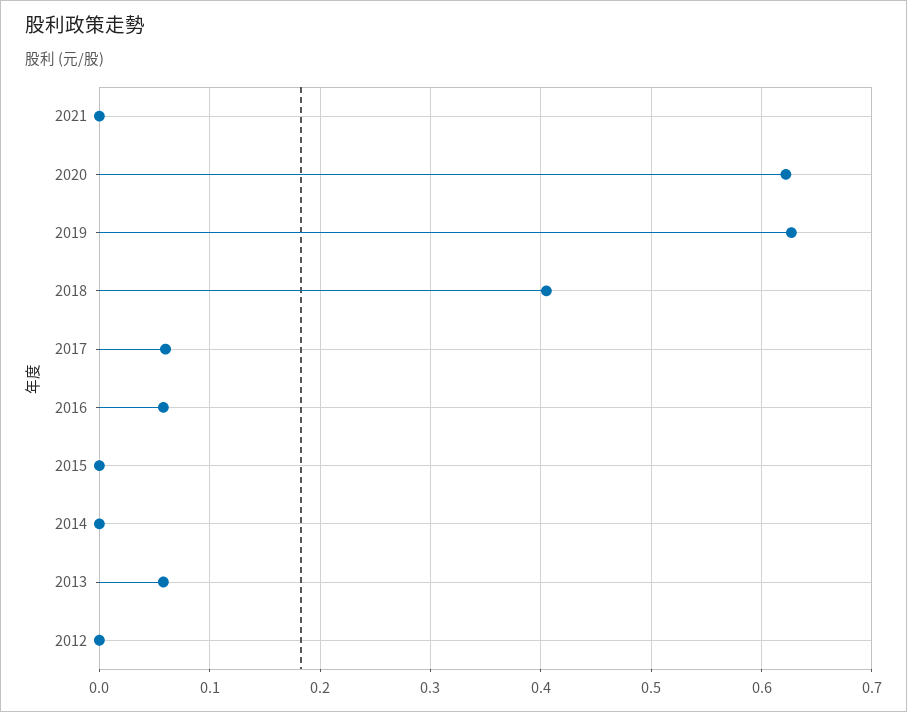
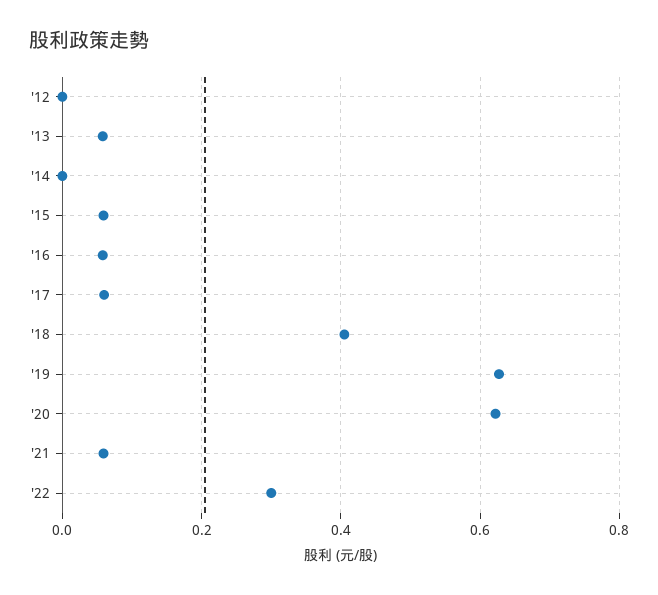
2021: 0 -> 0.06
2015: 0 -> 0.06
'22: none -> 0.3

